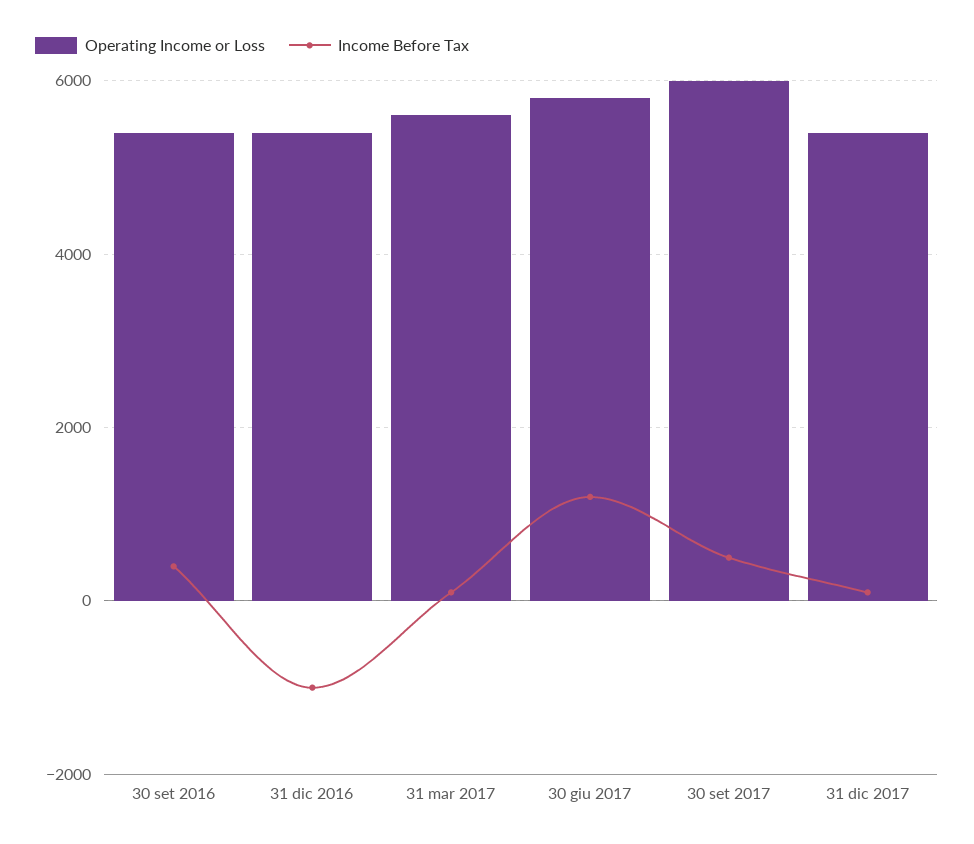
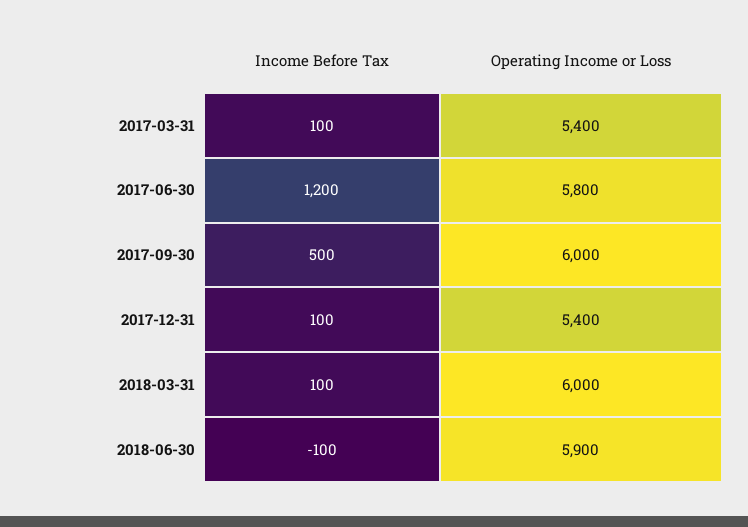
Operating Income or Loss, 30 set 2016: 5400 -> none
Income Before Tax, 30 set 2016: 400 -> none
Operating Income or Loss, 31 dic 2016: 5400 -> none
Income Before Tax, 31 dic 2016: -1000 -> none
Operating Income or Loss, 31 mar 2017: 5600 -> 5400
Income Before Tax, 2018-03-31: none -> 100
Operating Income or Loss, 2018-03-31: none -> 6000
Income Before Tax, 2018-06-30: none -> -100
Operating Income or Loss, 2018-06-30: none -> 5900

